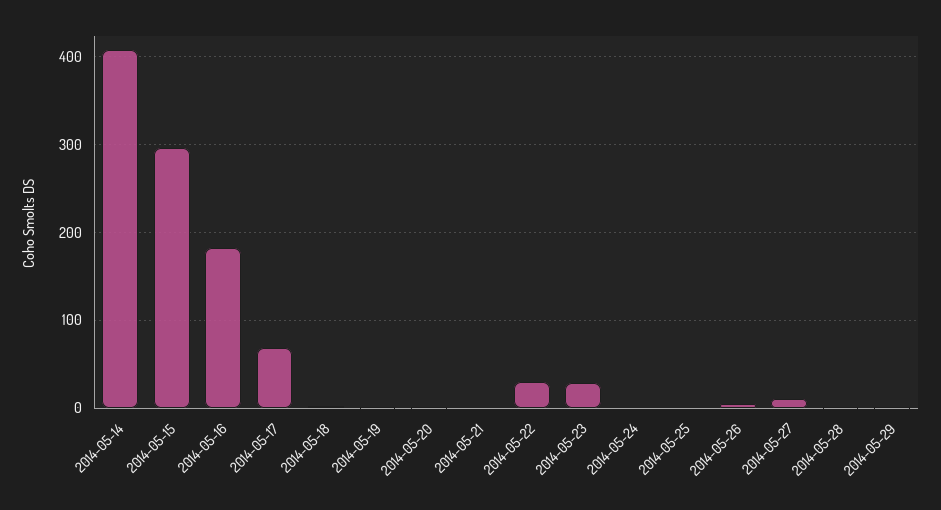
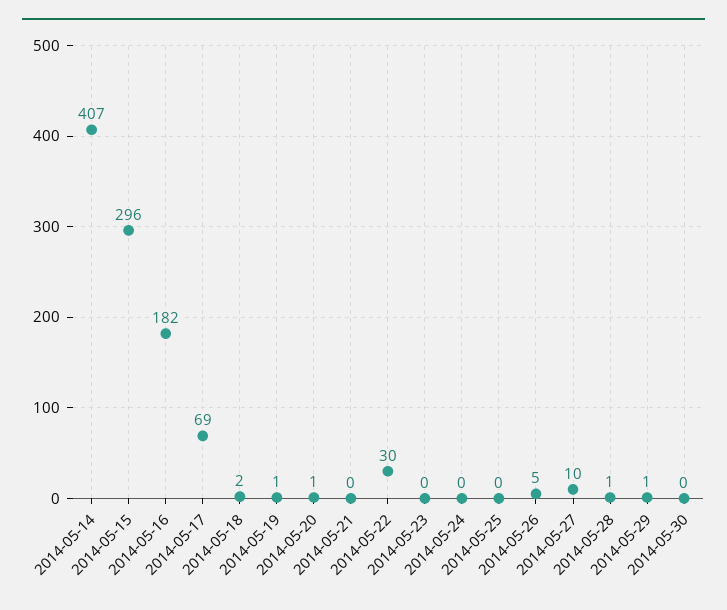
2014-05-23: 30 -> 0
2014-05-30: none -> 0

